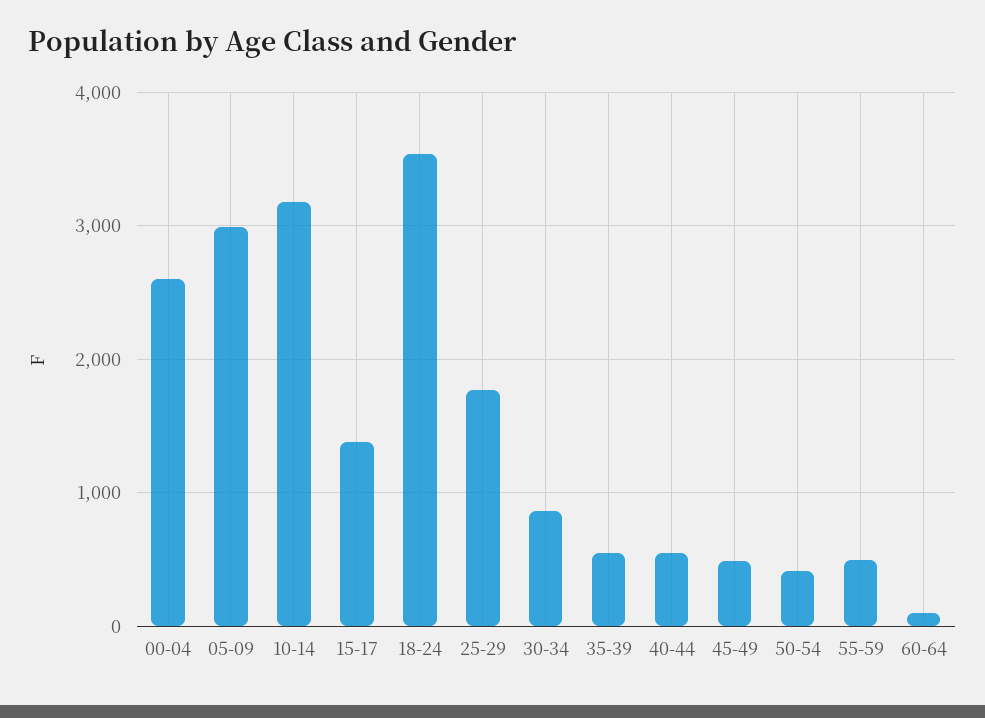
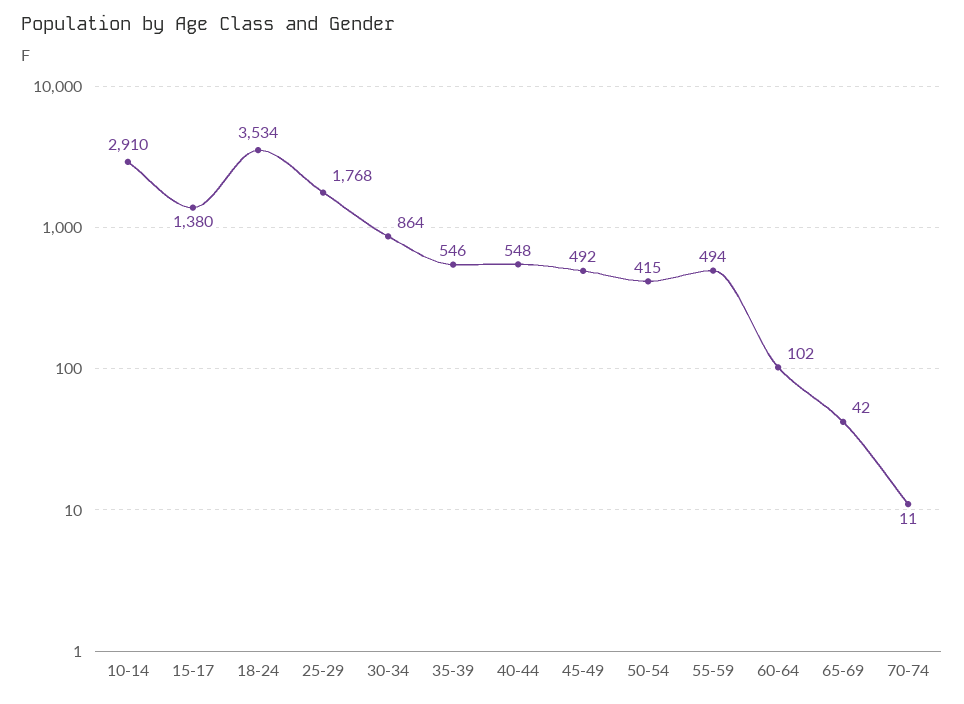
00-04: 2600 -> none
05-09: 3000 -> none
10-14: 3200 -> 2910
65-69: none -> 42
70-74: none -> 11

